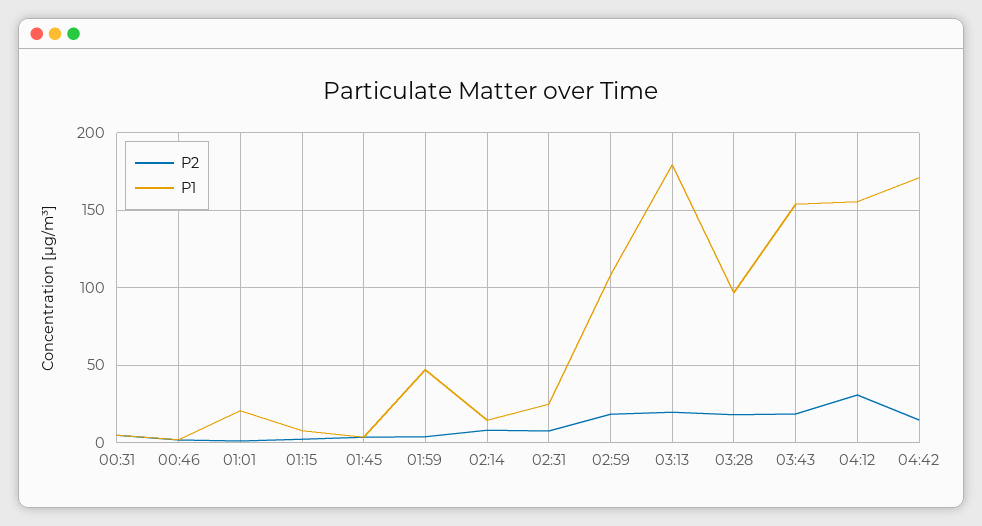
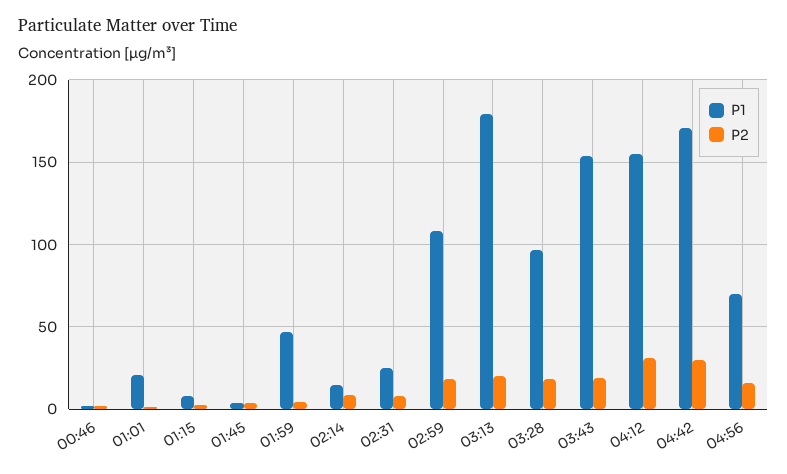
P2, 00:31: 5 -> none
P1, 00:31: 5 -> none
P2, 04:42: 15 -> 30
P1, 04:56: none -> 70
P2, 04:56: none -> 15

